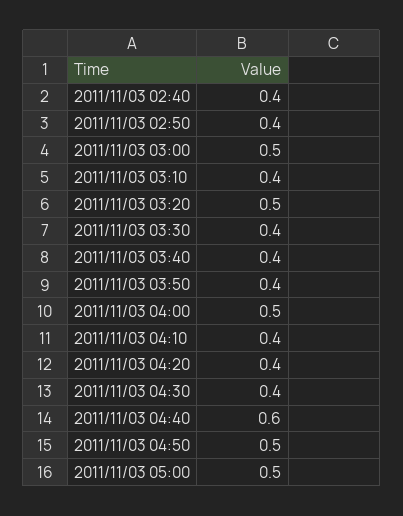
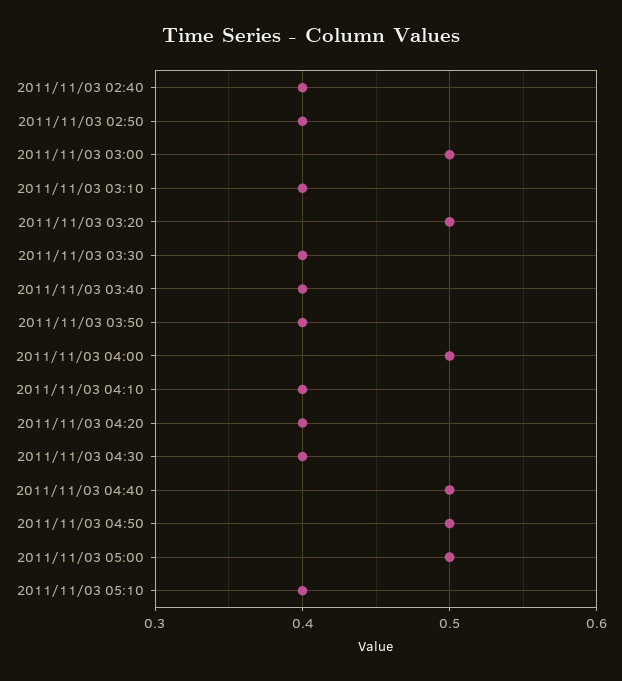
2011/11/03 04:40: 0.6 -> 0.5
2011/11/03 05:10: none -> 0.4

